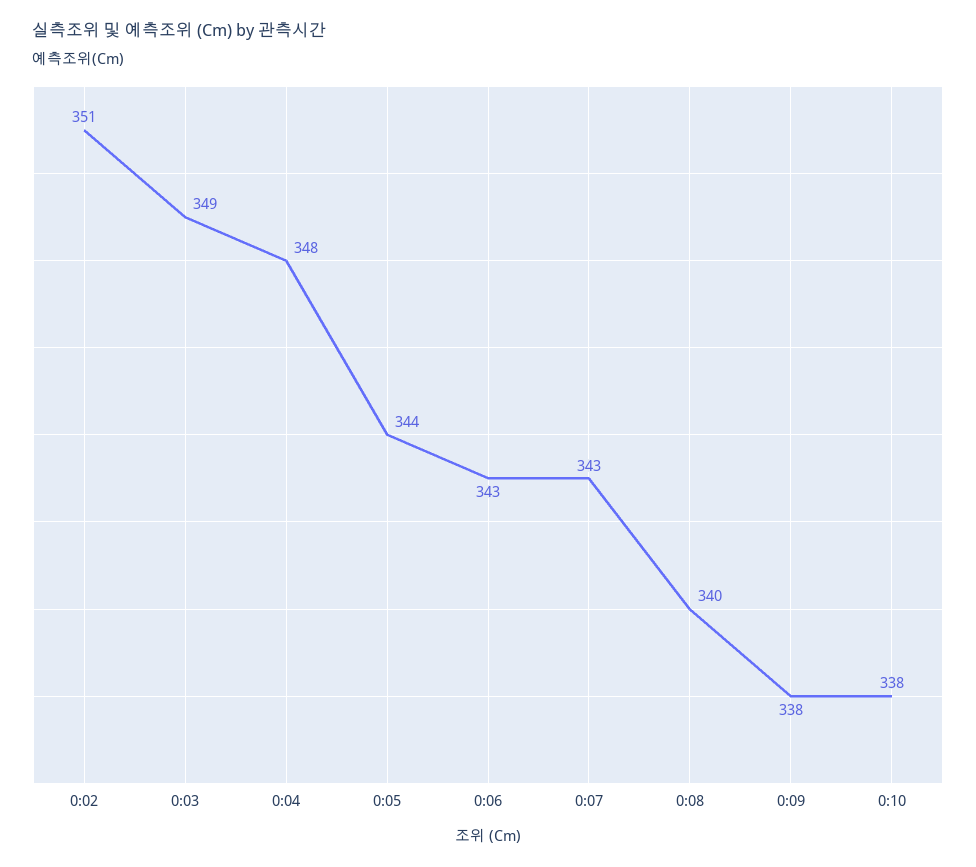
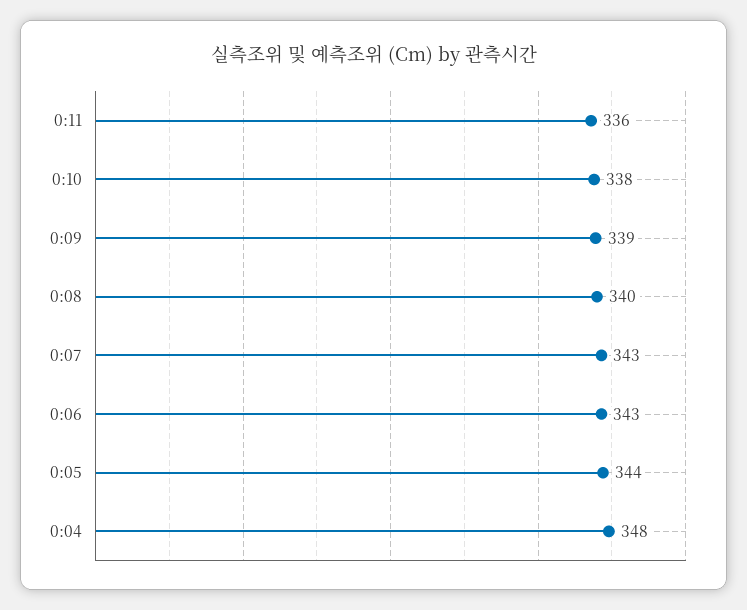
0:02: 351 -> none
0:03: 349 -> none
0:09: 338 -> 339
0:11: none -> 336

